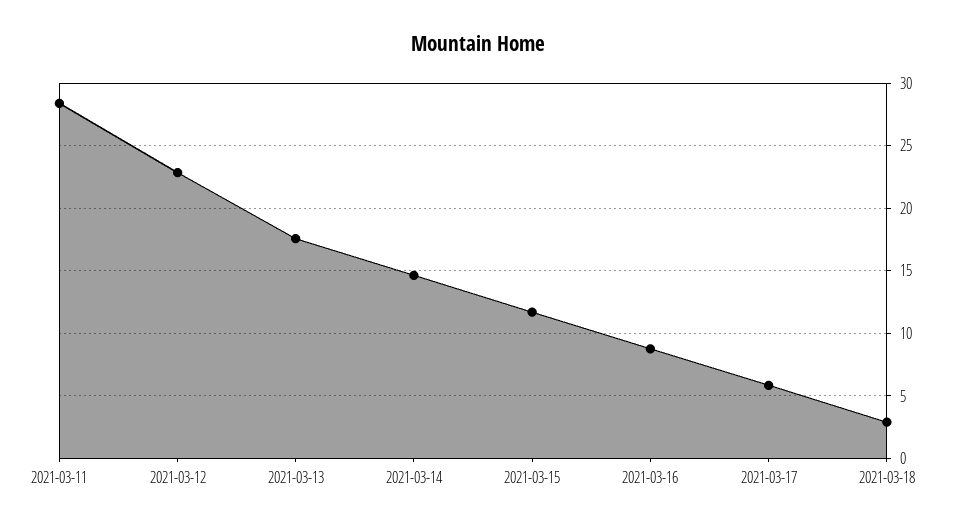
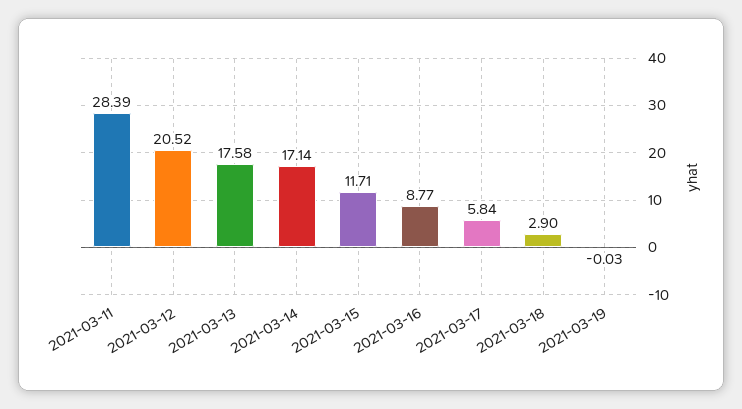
2021-03-12: 23 -> 20.52
2021-03-14: 14.5 -> 17.14
2021-03-19: none -> -0.03

